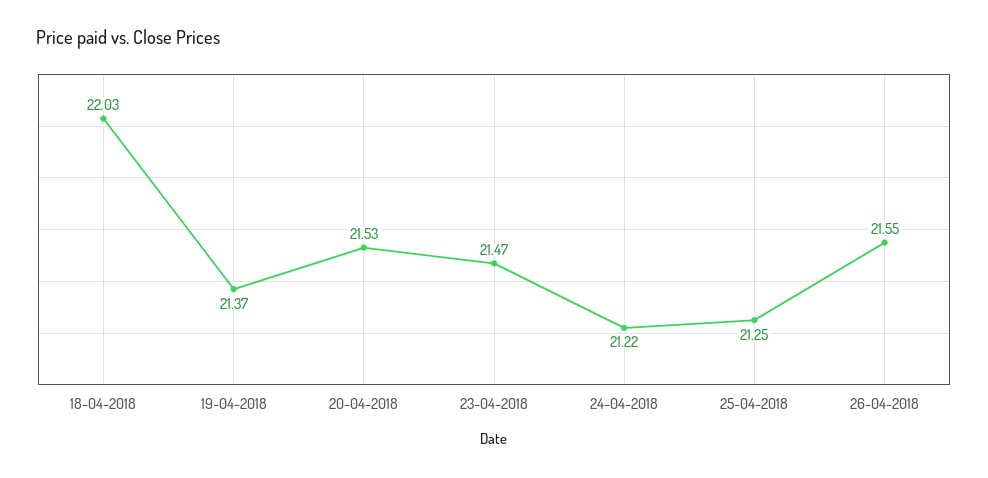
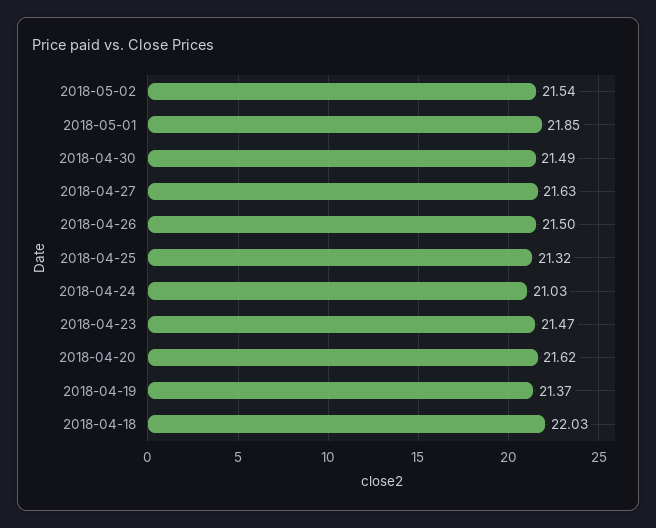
20-04-2018: 21.53 -> 21.62
24-04-2018: 21.22 -> 21.03
25-04-2018: 21.25 -> 21.32
26-04-2018: 21.55 -> 21.5
2018-05-02: none -> 21.54
2018-05-01: none -> 21.85
2018-04-30: none -> 21.49
2018-04-27: none -> 21.63

